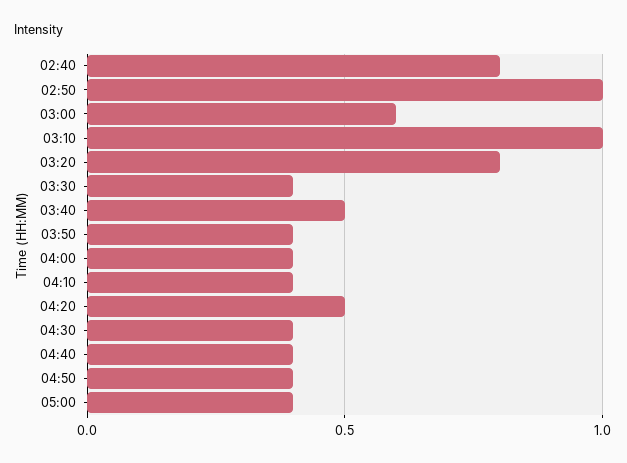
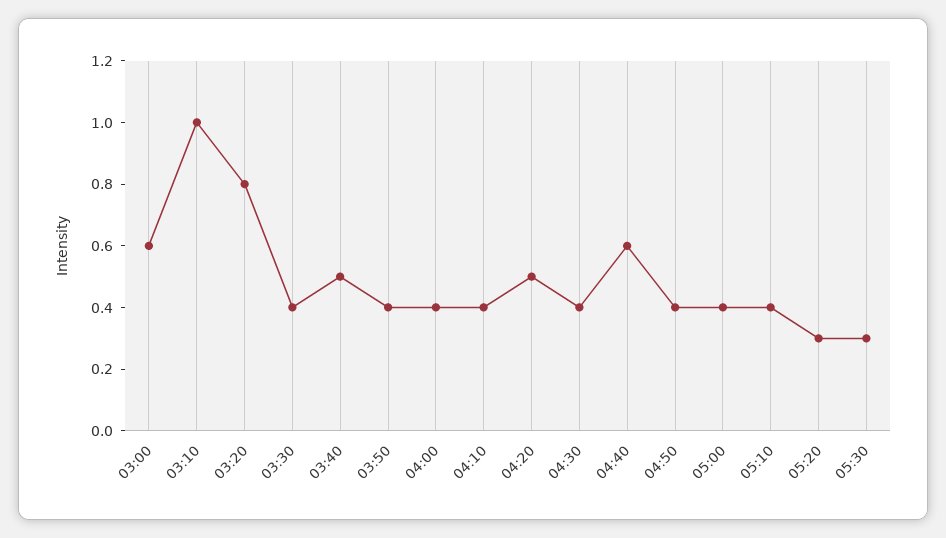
02:40: 0.8 -> none
02:50: 1 -> none
04:40: 0.4 -> 0.6
05:10: none -> 0.4
05:20: none -> 0.3
05:30: none -> 0.3

